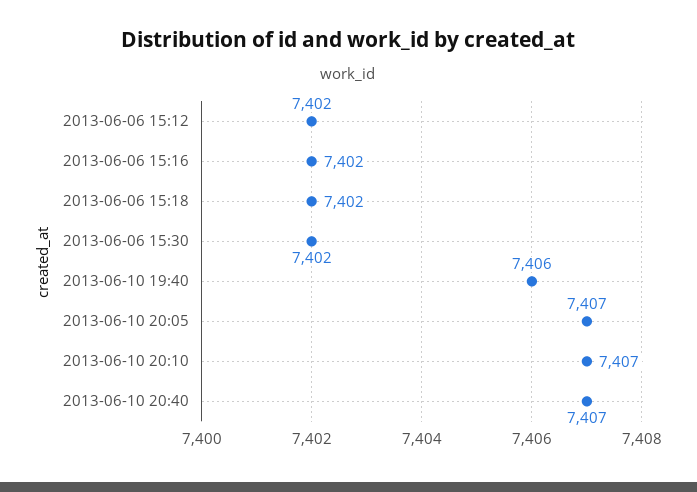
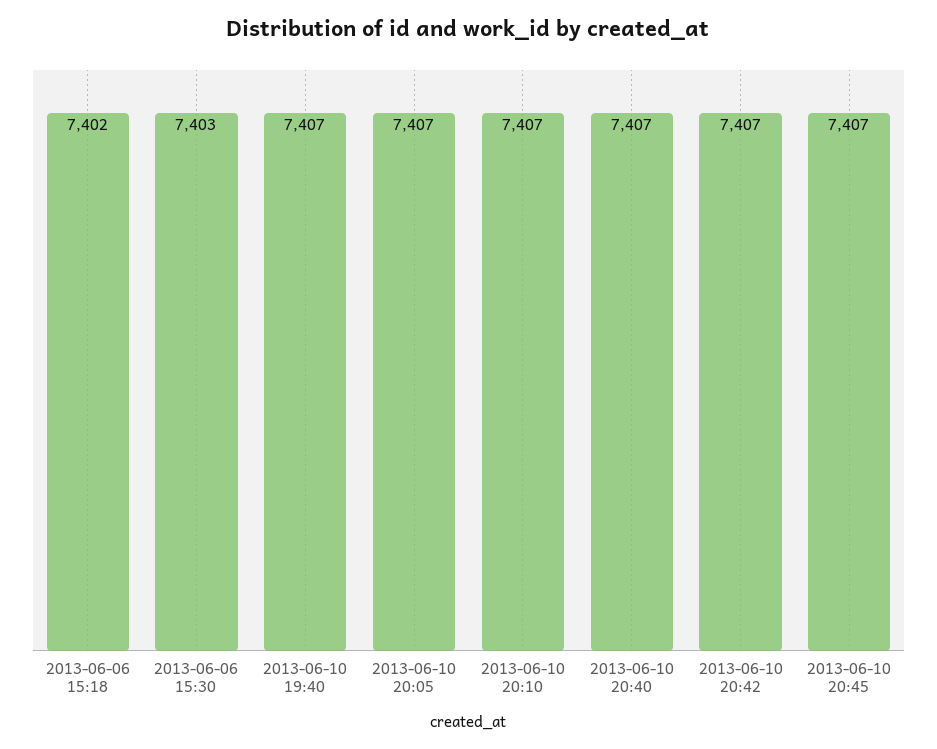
2013-06-06 15:12: 7402 -> none
2013-06-06 15:16: 7402 -> none
2013-06-06 15:30: 7402 -> 7403
2013-06-10 19:40: 7406 -> 7407
2013-06-10 20:42: none -> 7407
2013-06-10 20:45: none -> 7407

